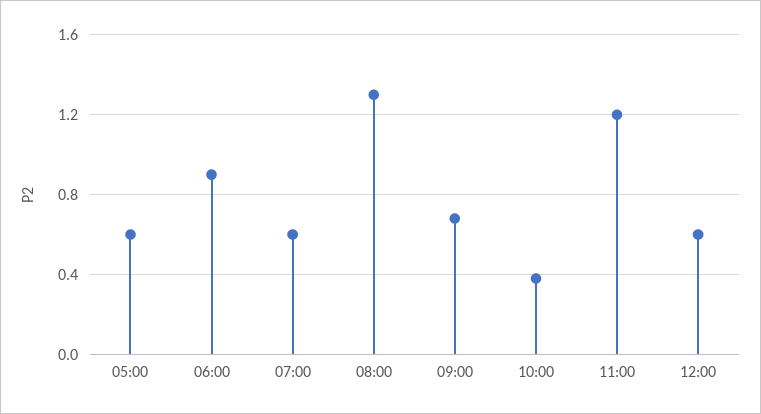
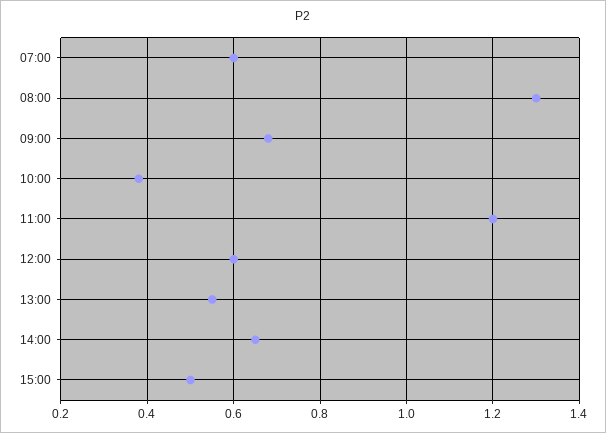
05:00: 0.6 -> none
06:00: 0.9 -> none
13:00: none -> 0.55
14:00: none -> 0.65
15:00: none -> 0.5

